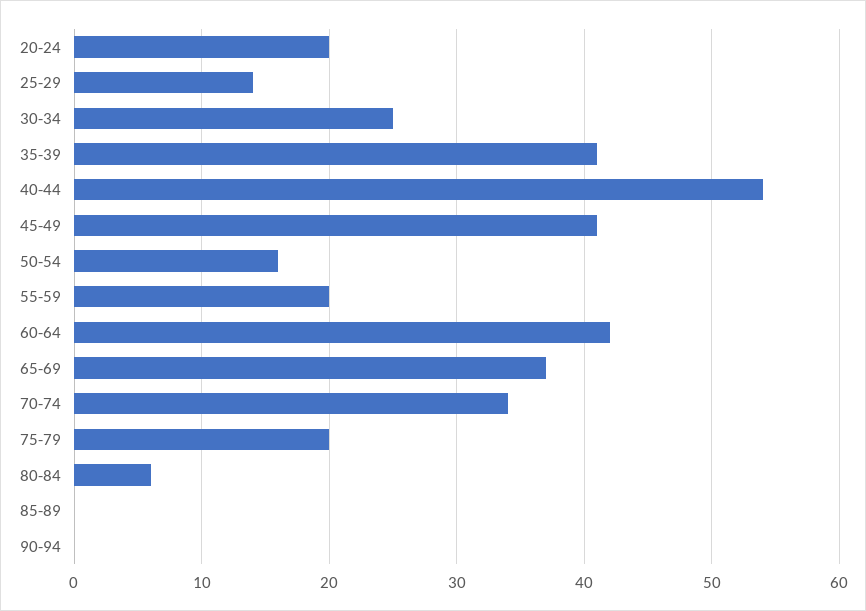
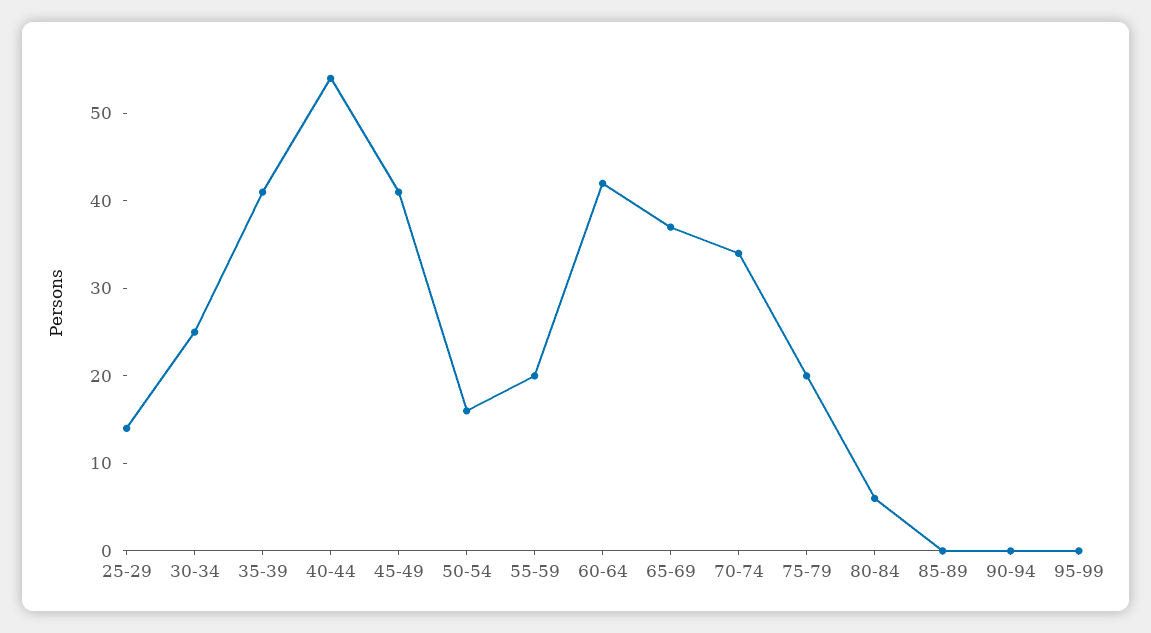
20-24: 20 -> none
95-99: none -> 0

